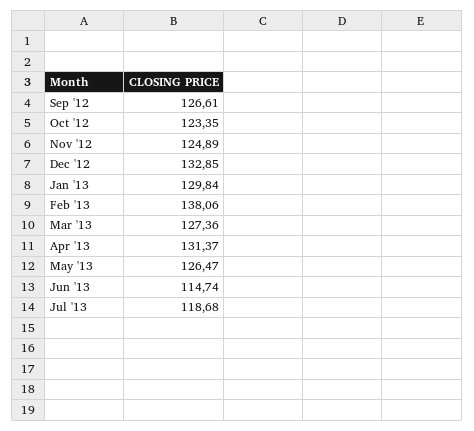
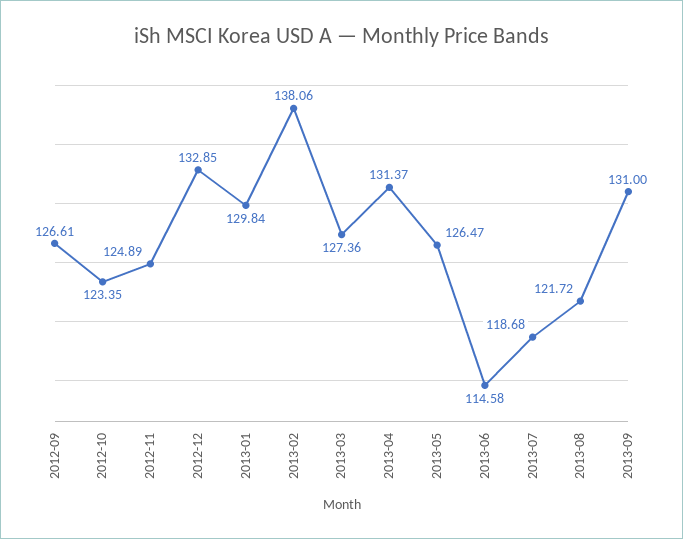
Jun '13: 114.74 -> 114.58
2013-08: none -> 121.72
2013-09: none -> 131

